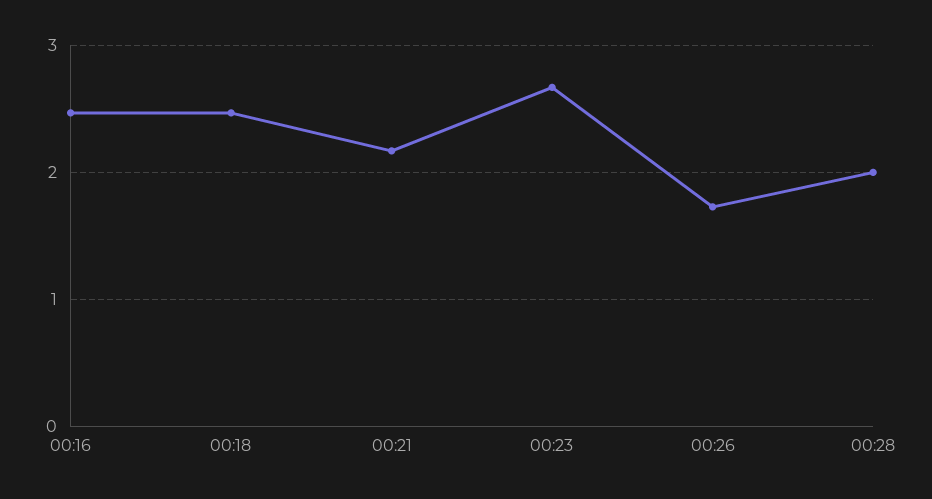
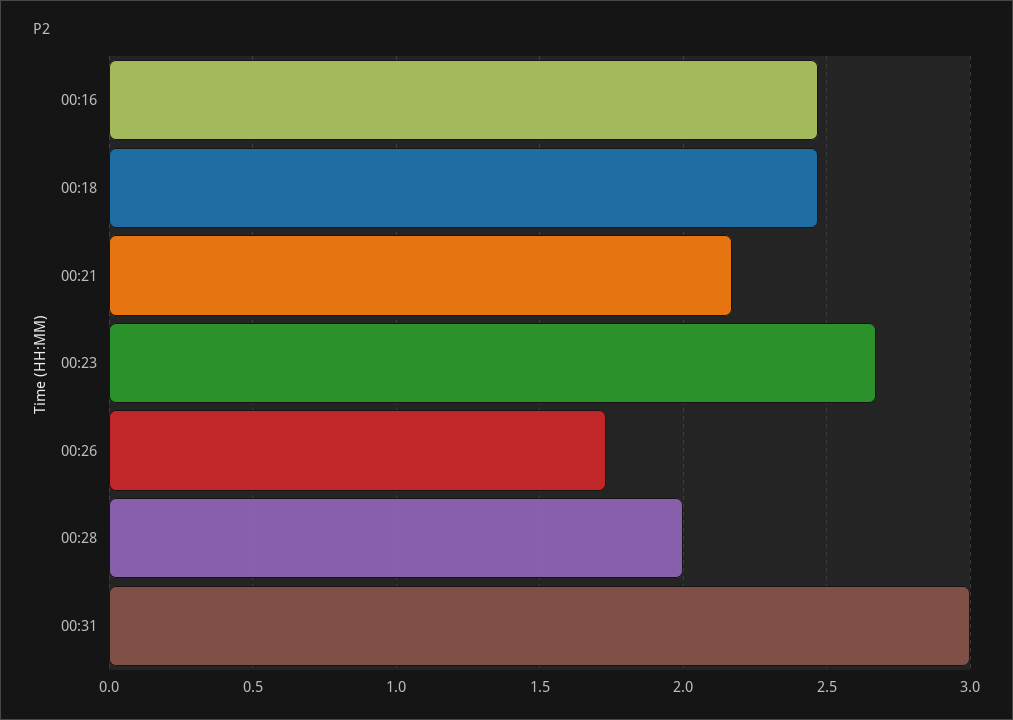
00:31: none -> 3

